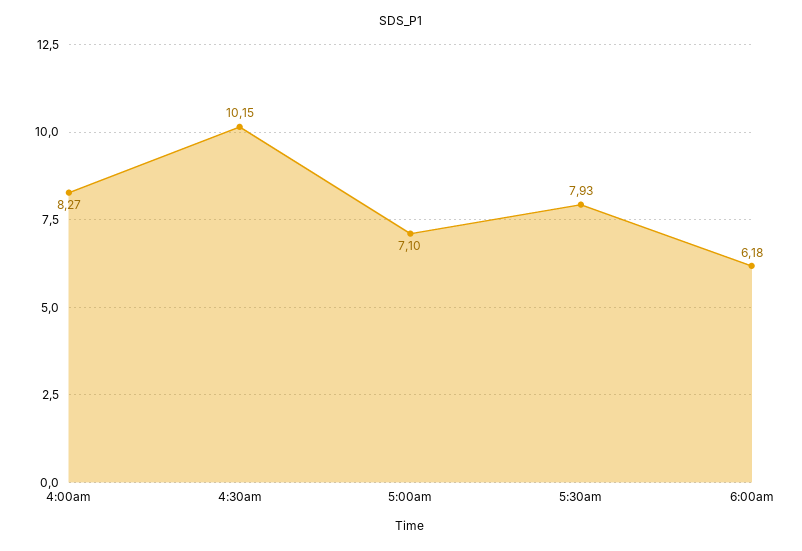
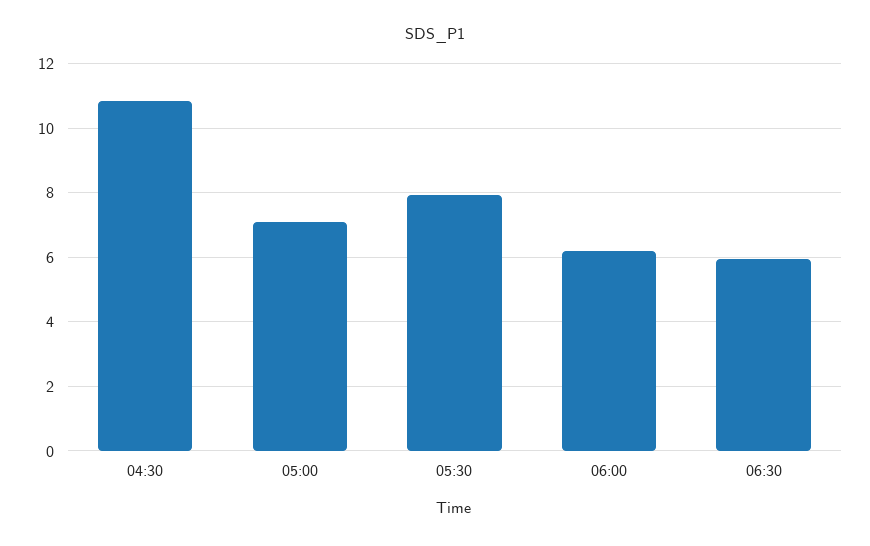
4:00am: 8.27 -> none
4:30am: 10.15 -> 10.8
06:30: none -> 6

